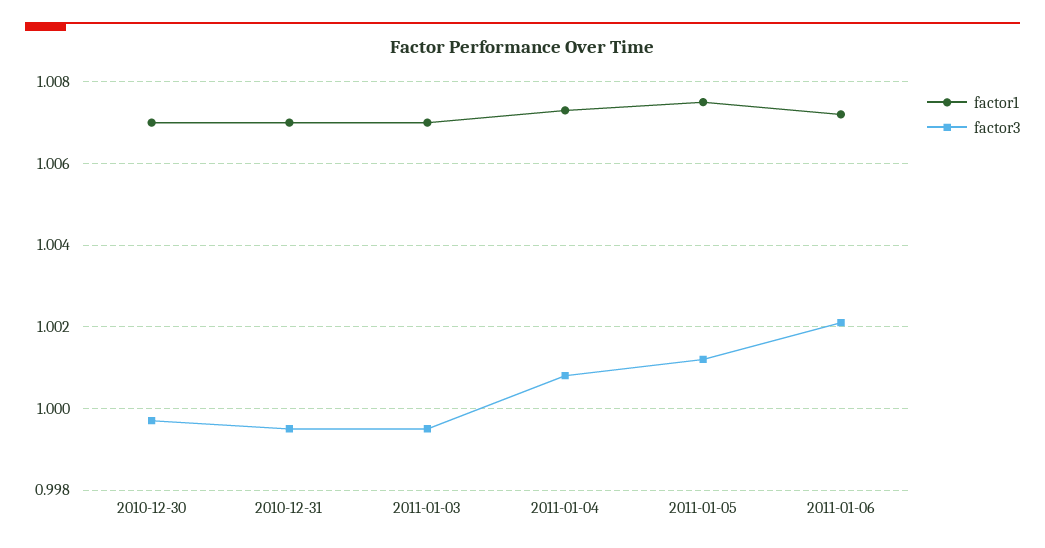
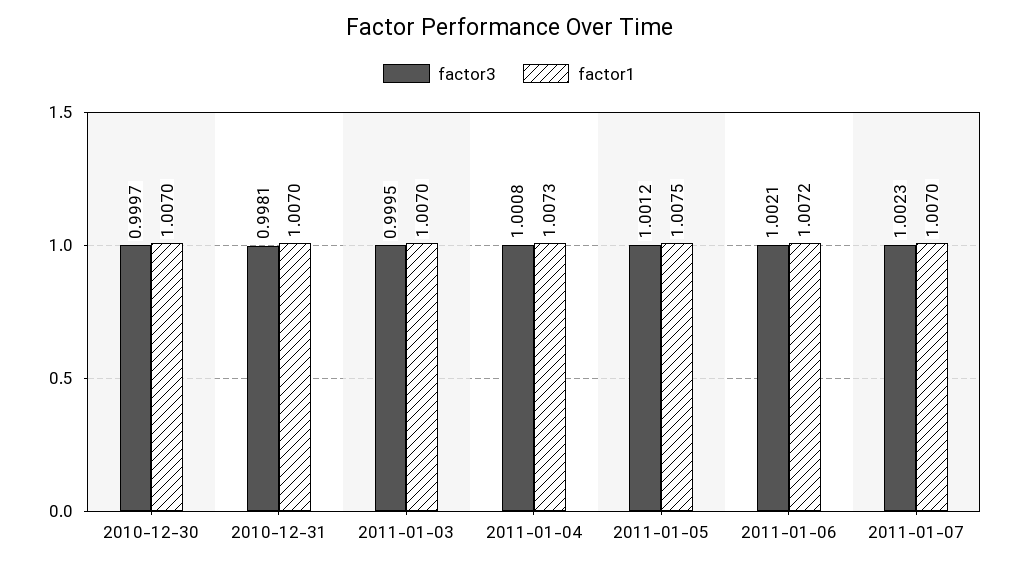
factor3, 2010-12-31: 0.9995 -> 0.9981
factor3, 2011-01-07: none -> 1.0023
factor1, 2011-01-07: none -> 1.007

